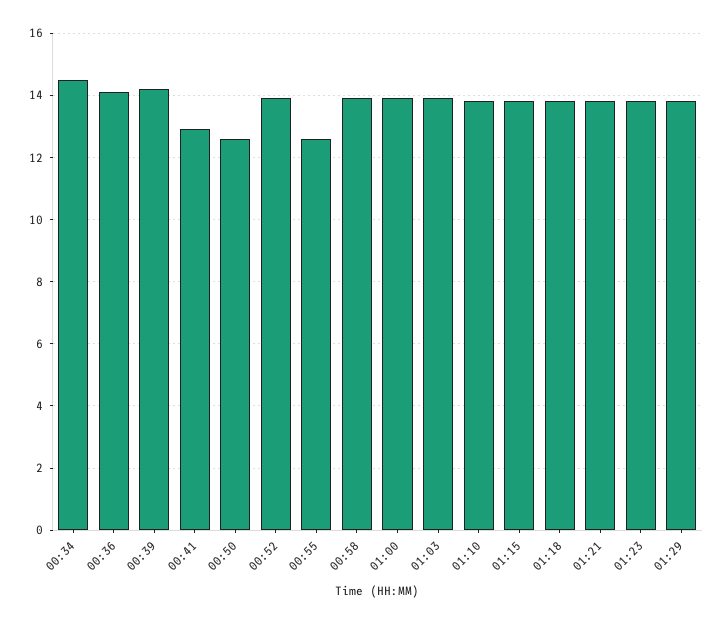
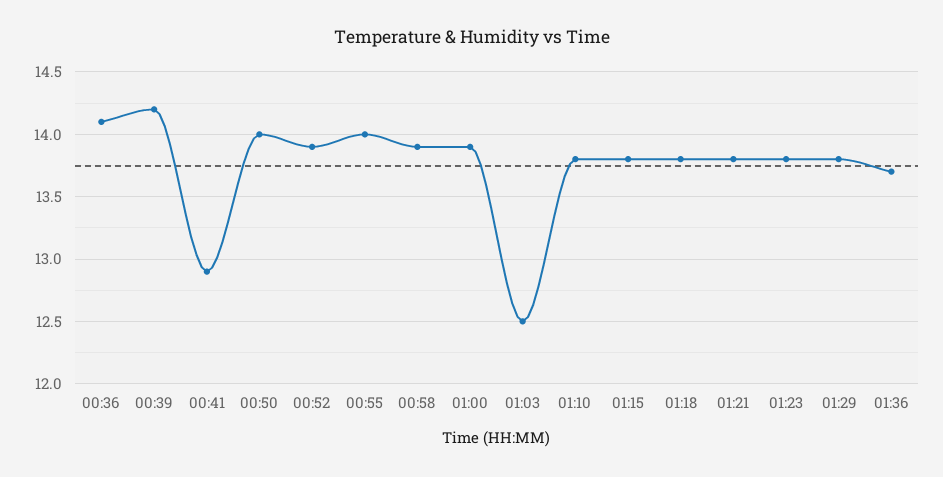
00:34: 14.5 -> none
00:50: 12.5 -> 14
00:55: 12.5 -> 14
01:03: 14 -> 12.5
01:36: none -> 13.7

